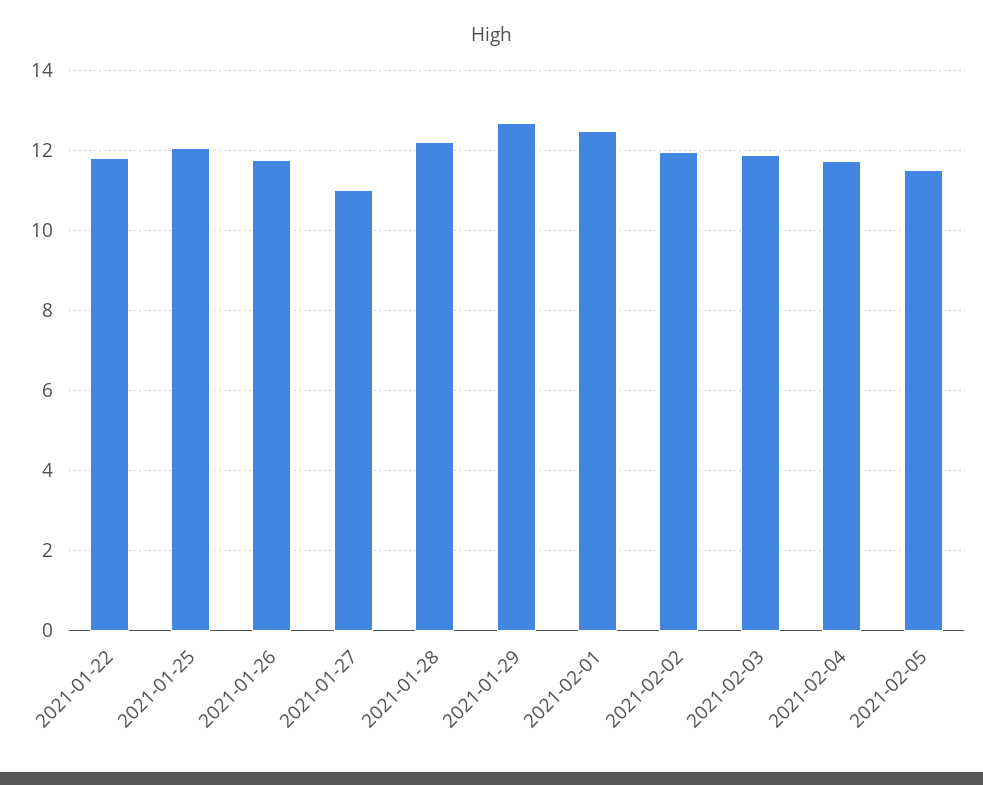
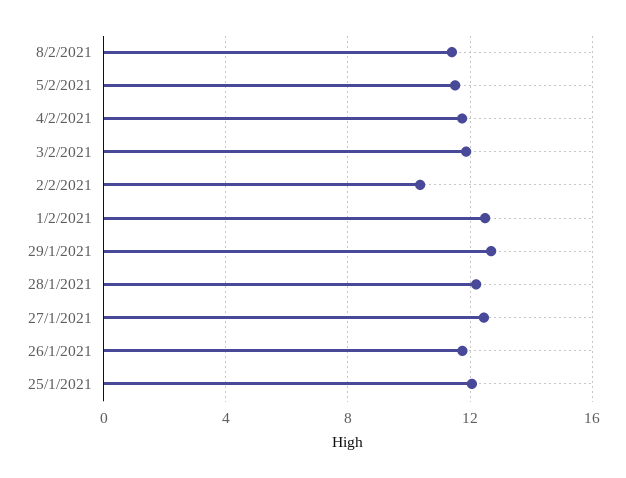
2021-01-22: 11.8 -> none
2021-01-27: 11 -> 12.5
2021-02-02: 12 -> 10.5
8/2/2021: none -> 11.5

